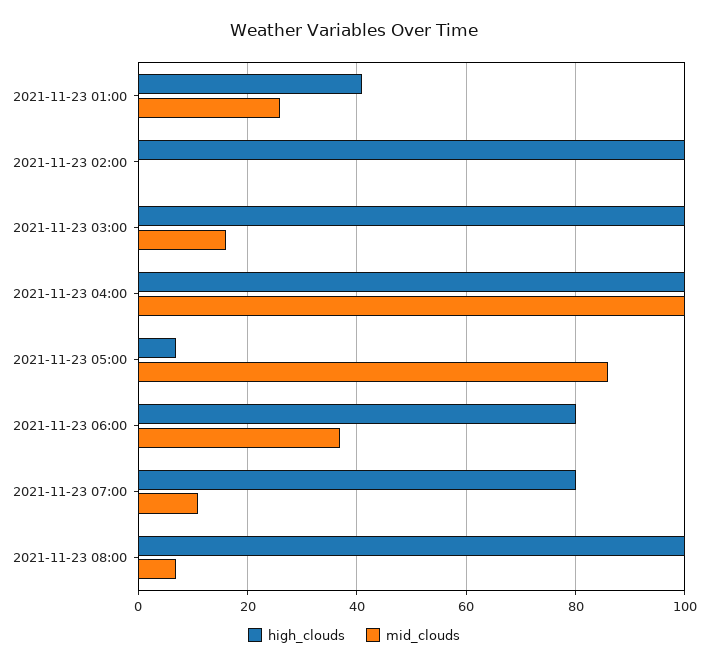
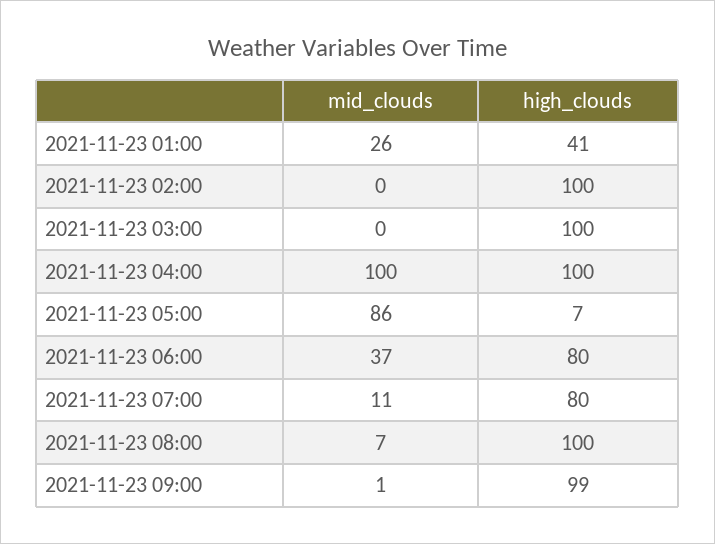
mid_clouds, 2021-11-23 03:00: 15 -> 0
mid_clouds, 2021-11-23 09:00: none -> 1
high_clouds, 2021-11-23 09:00: none -> 99

